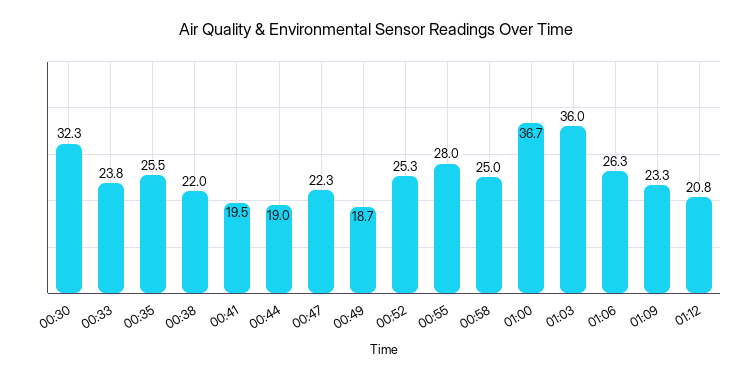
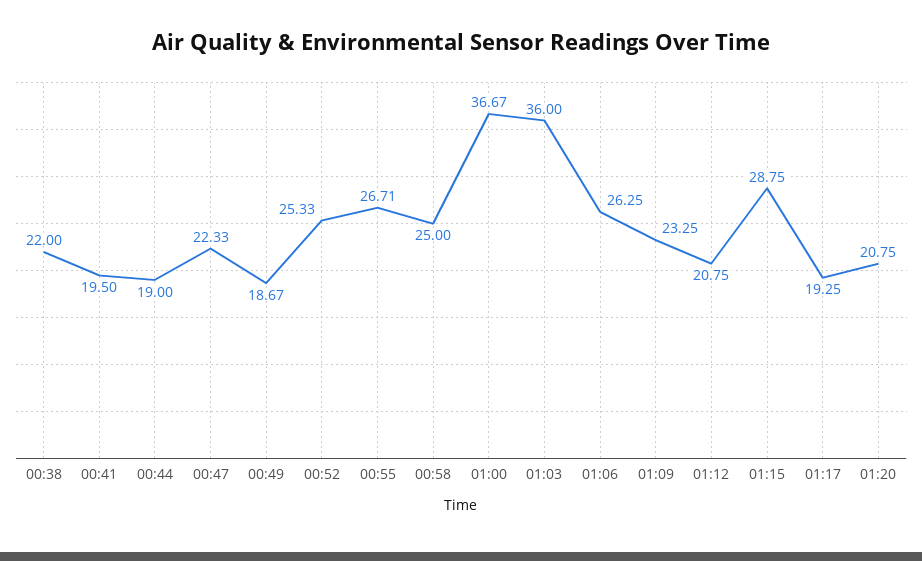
00:30: 32.3 -> none
00:33: 23.8 -> none
00:35: 25.5 -> none
00:55: 28 -> 26.71
01:15: none -> 28.75
01:17: none -> 19.25
01:20: none -> 20.75

